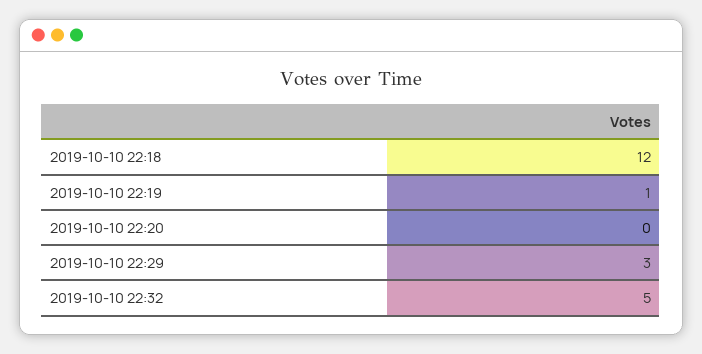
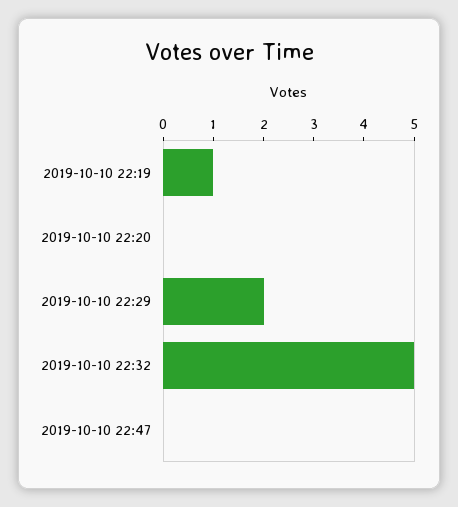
2019-10-10 22:18: 12 -> none
2019-10-10 22:29: 3 -> 2
2019-10-10 22:47: none -> 0

